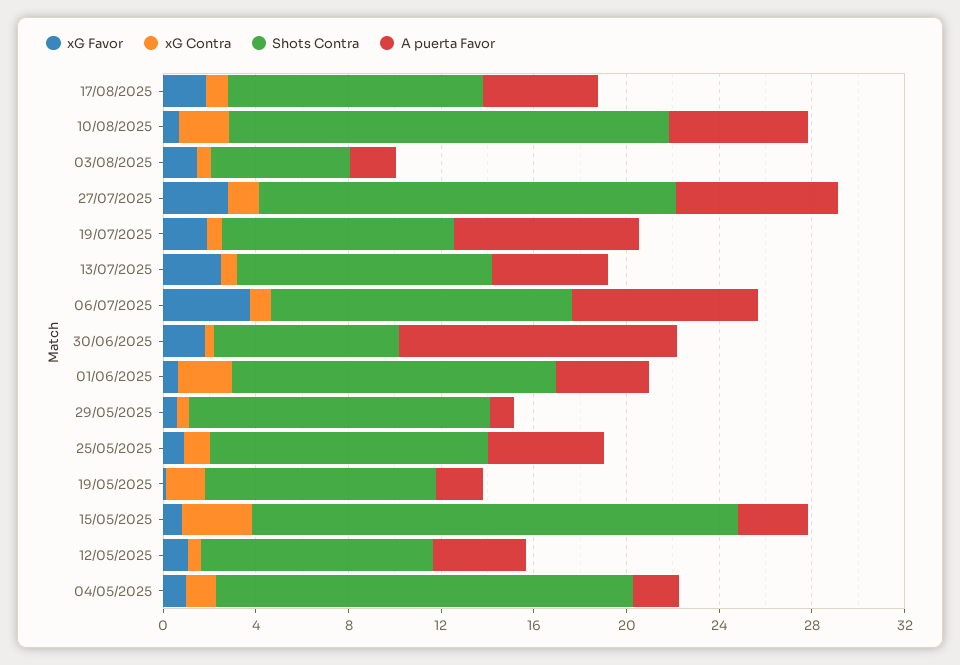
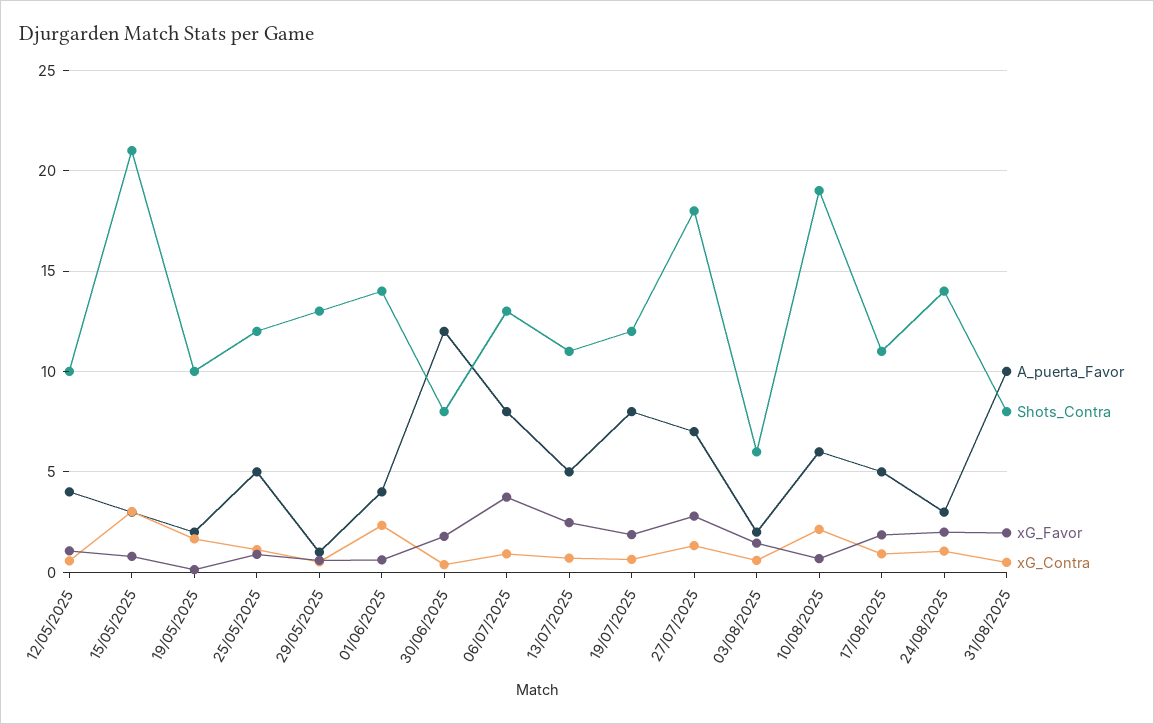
Shots Contra, 19/07/2025: 10 -> 12
xG Favor, 04/05/2025: 1 -> none
xG Contra, 04/05/2025: 1 -> none
Shots Contra, 04/05/2025: 18 -> none
A puerta Favor, 04/05/2025: 2 -> none
A puerta Favor, 24/08/2025: none -> 3
Shots Contra, 24/08/2025: none -> 14
xG Favor, 24/08/2025: none -> 2
xG Contra, 24/08/2025: none -> 1
A puerta Favor, 31/08/2025: none -> 10
Shots Contra, 31/08/2025: none -> 8
xG Favor, 31/08/2025: none -> 2
xG Contra, 31/08/2025: none -> 0.5

